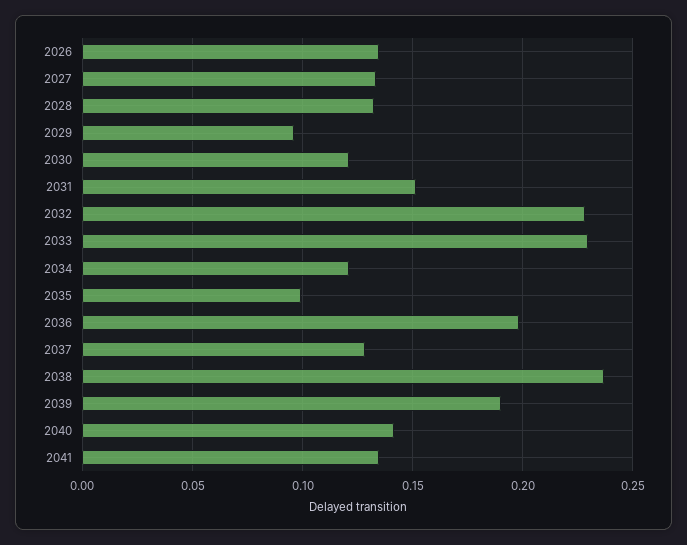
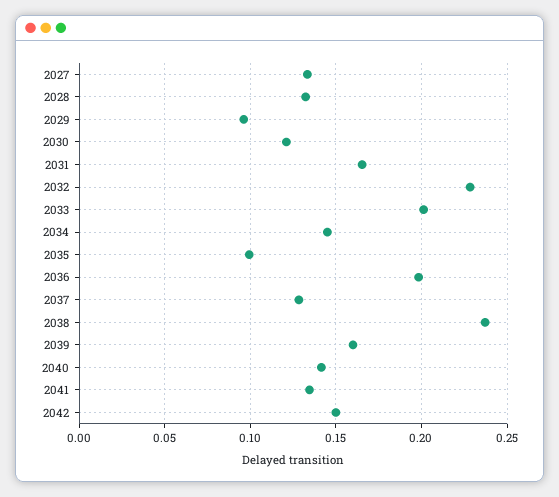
2026: 0.135 -> none
2031: 0.15 -> 0.165
2033: 0.23 -> 0.2
2034: 0.12 -> 0.145
2039: 0.19 -> 0.16
2042: none -> 0.15

